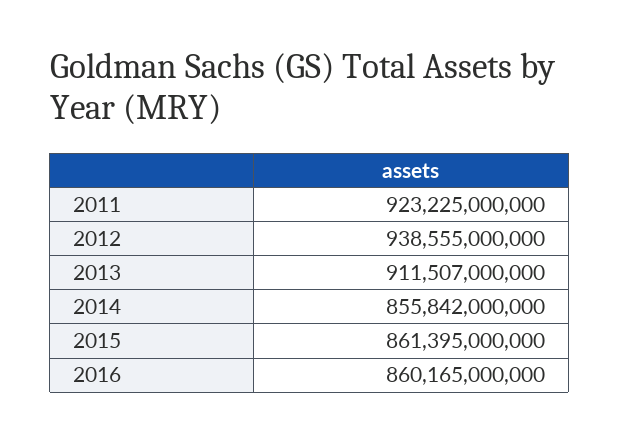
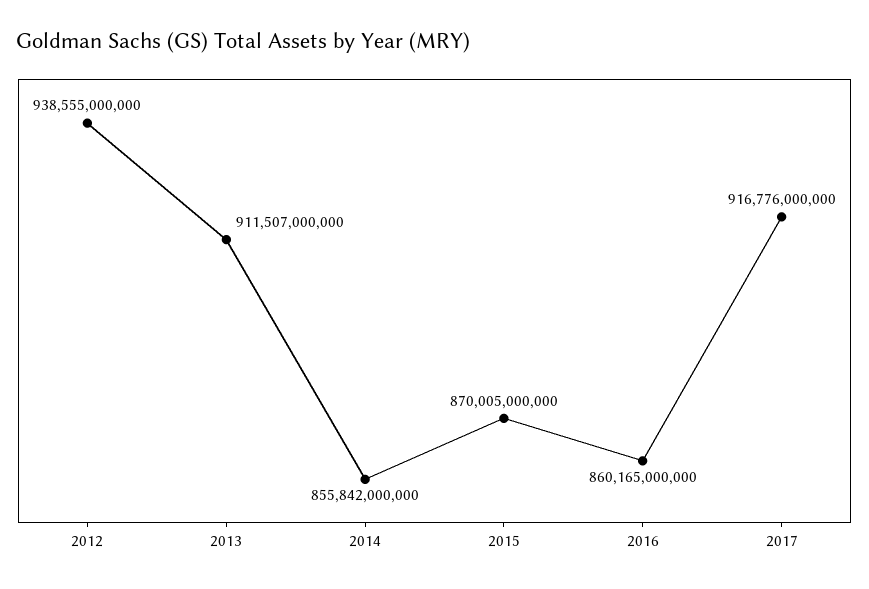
2011: 923225000000 -> none
2015: 861395000000 -> 870005000000
2017: none -> 916776000000

